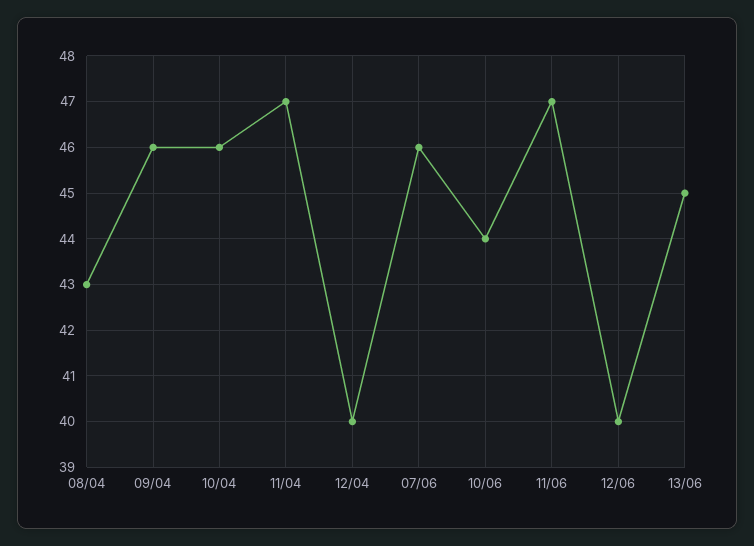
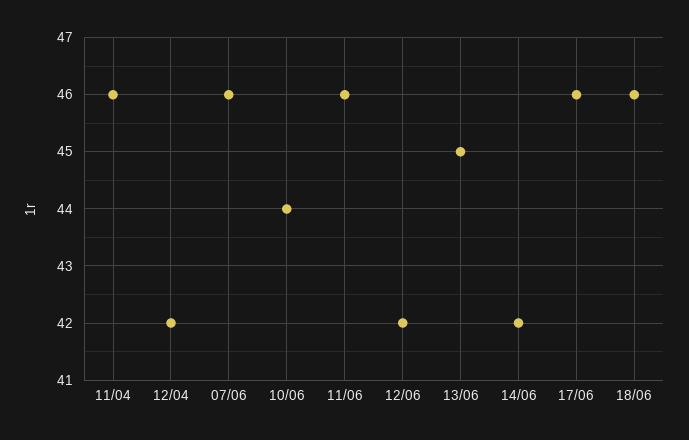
08/04: 43 -> none
09/04: 46 -> none
10/04: 46 -> none
11/04: 47 -> 46
12/04: 40 -> 42
11/06: 47 -> 46
12/06: 40 -> 42
14/06: none -> 42
17/06: none -> 46
18/06: none -> 46

